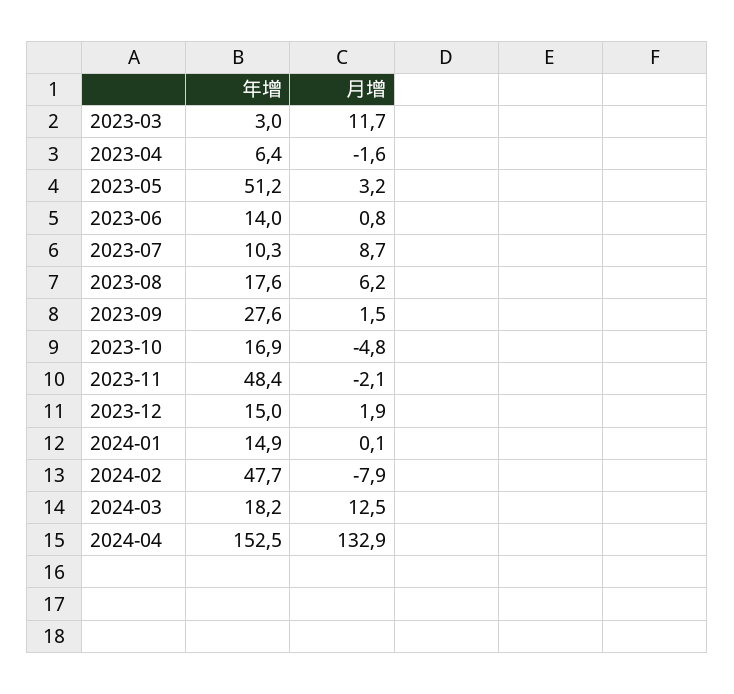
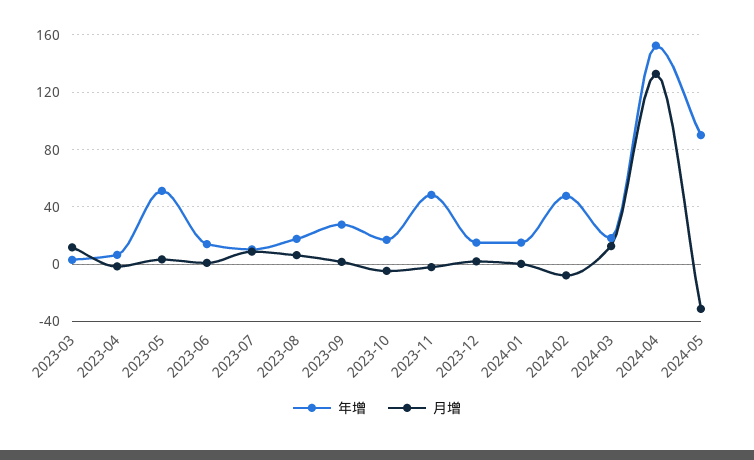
年增, 2024-05: none -> 90
月增, 2024-05: none -> -30

